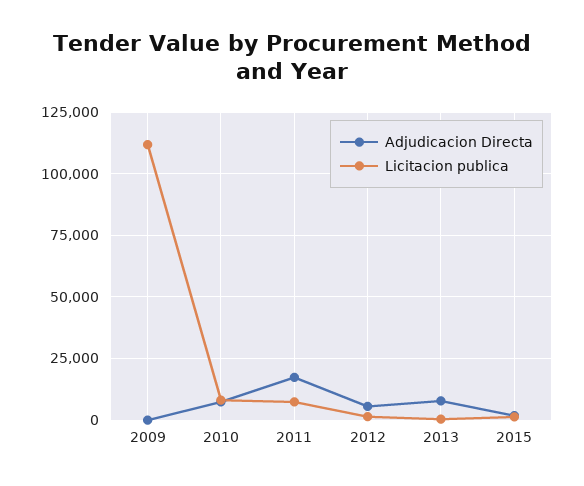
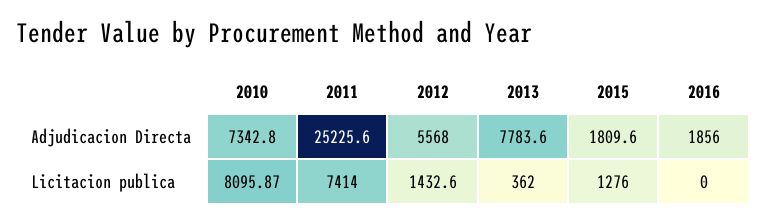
Adjudicacion Directa, 2009: 0 -> none
Licitacion publica, 2009: 112500 -> none
Adjudicacion Directa, 2011: 17500 -> 25225.6
Adjudicacion Directa, 2016: none -> 1856
Licitacion publica, 2016: none -> 0

